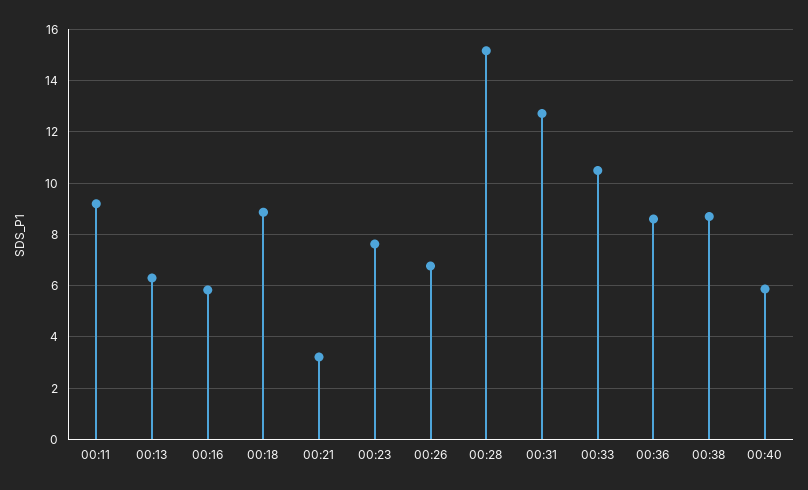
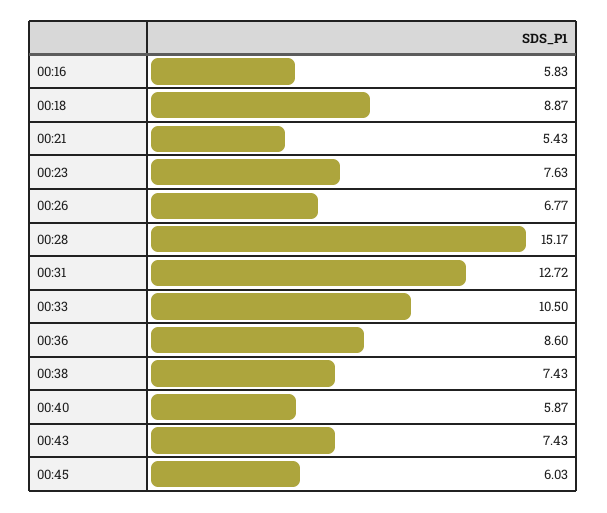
00:11: 9.25 -> none
00:13: 6.25 -> none
00:21: 3.25 -> 5.43
00:38: 8.75 -> 7.43
00:43: none -> 7.43
00:45: none -> 6.03

